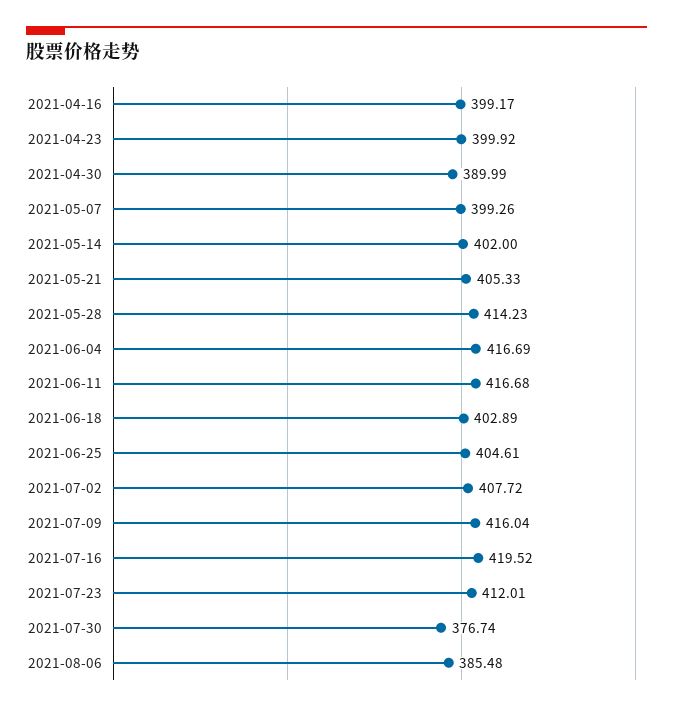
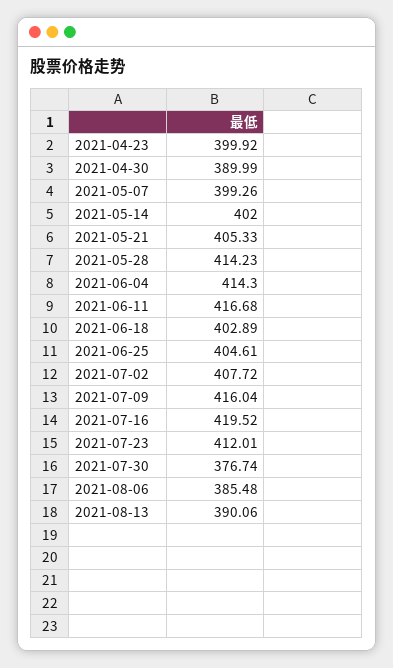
2021-04-16: 399.17 -> none
2021-06-04: 416.69 -> 414.3
2021-08-13: none -> 390.06

